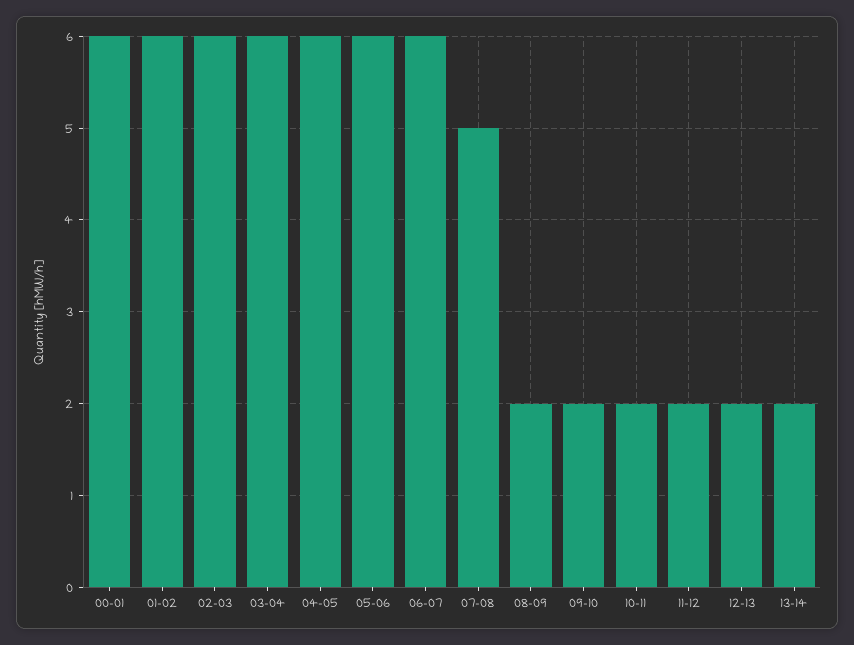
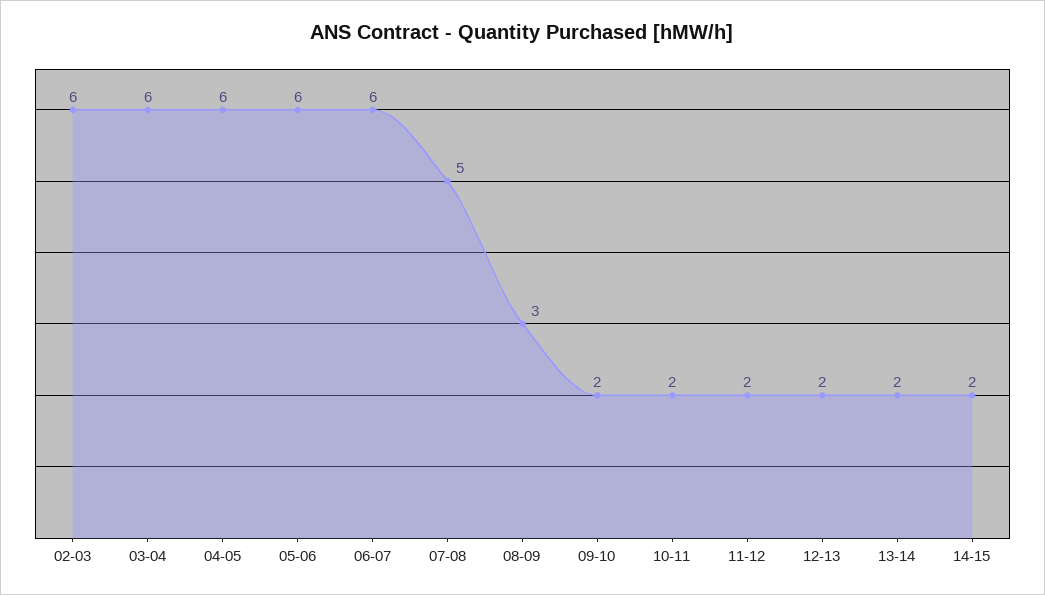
00-01: 6 -> none
01-02: 6 -> none
08-09: 2 -> 3
14-15: none -> 2

